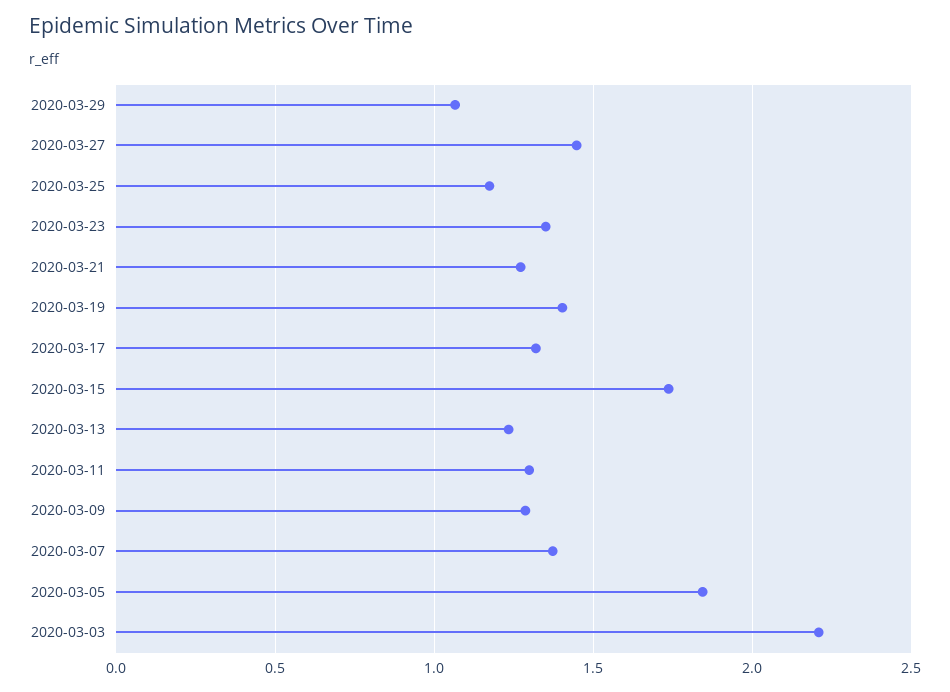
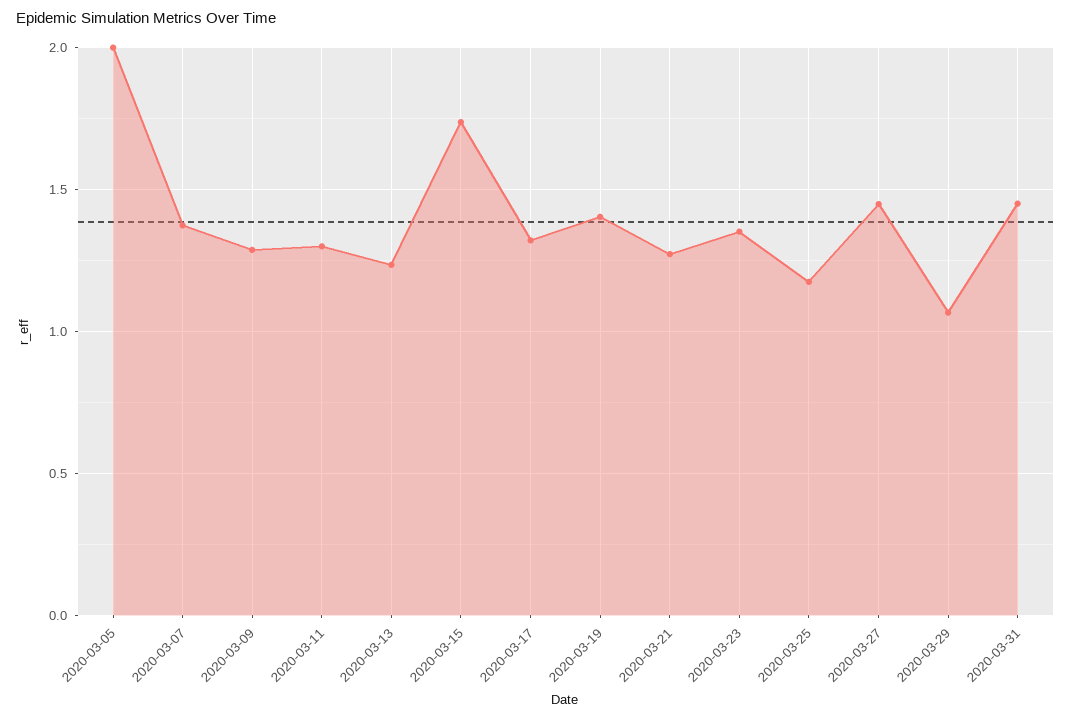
2020-03-05: 1.85 -> 2
2020-03-03: 2.2 -> none
2020-03-31: none -> 1.45

